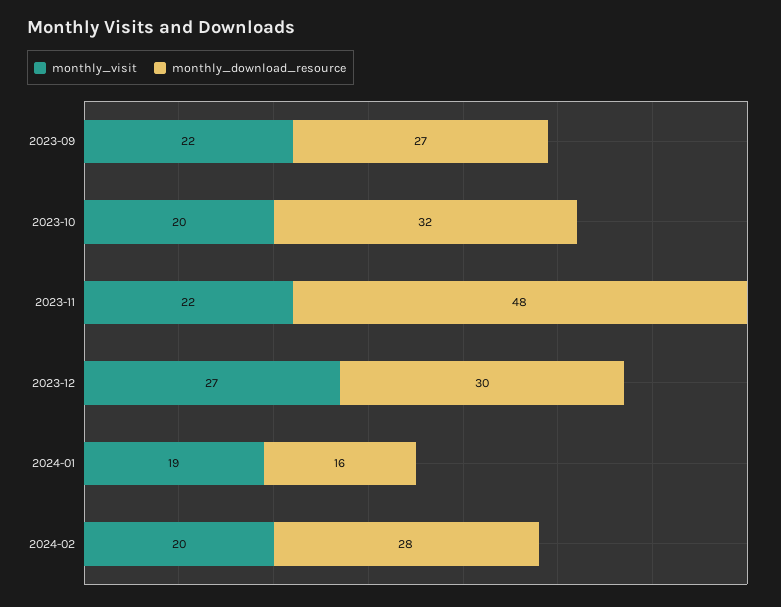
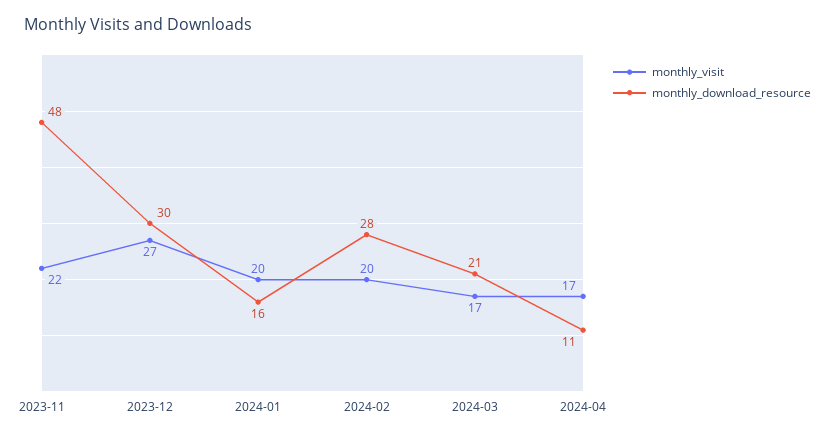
monthly_visit, 2023-09: 22 -> none
monthly_download_resource, 2023-09: 27 -> none
monthly_visit, 2023-10: 20 -> none
monthly_download_resource, 2023-10: 32 -> none
monthly_visit, 2024-01: 19 -> 20
monthly_visit, 2024-03: none -> 17
monthly_download_resource, 2024-03: none -> 21
monthly_visit, 2024-04: none -> 17
monthly_download_resource, 2024-04: none -> 11

